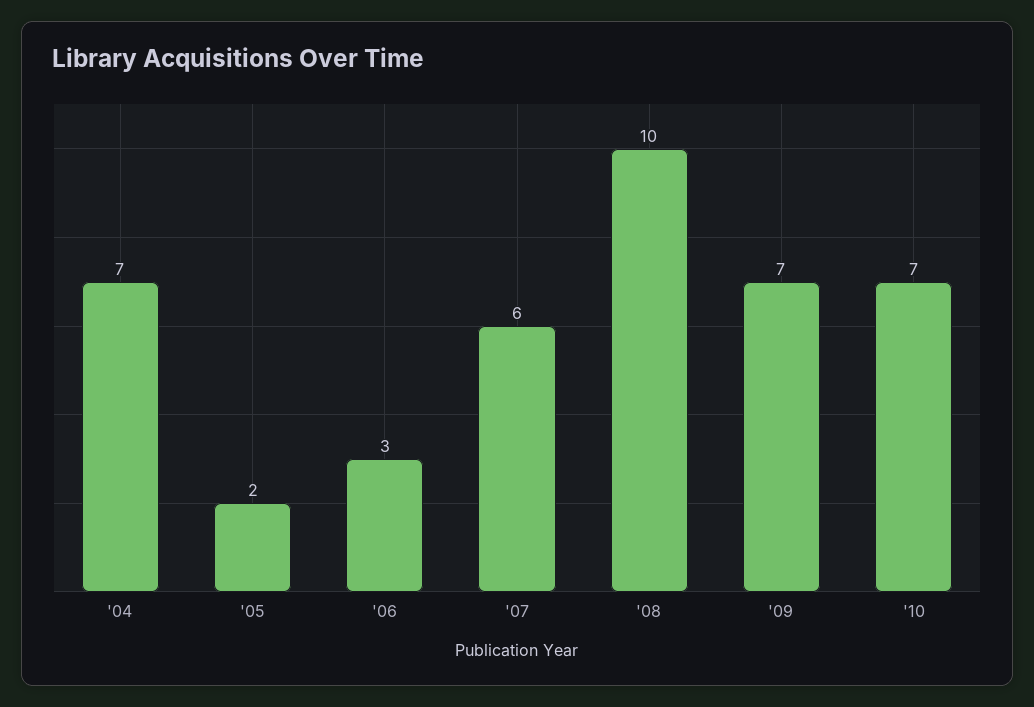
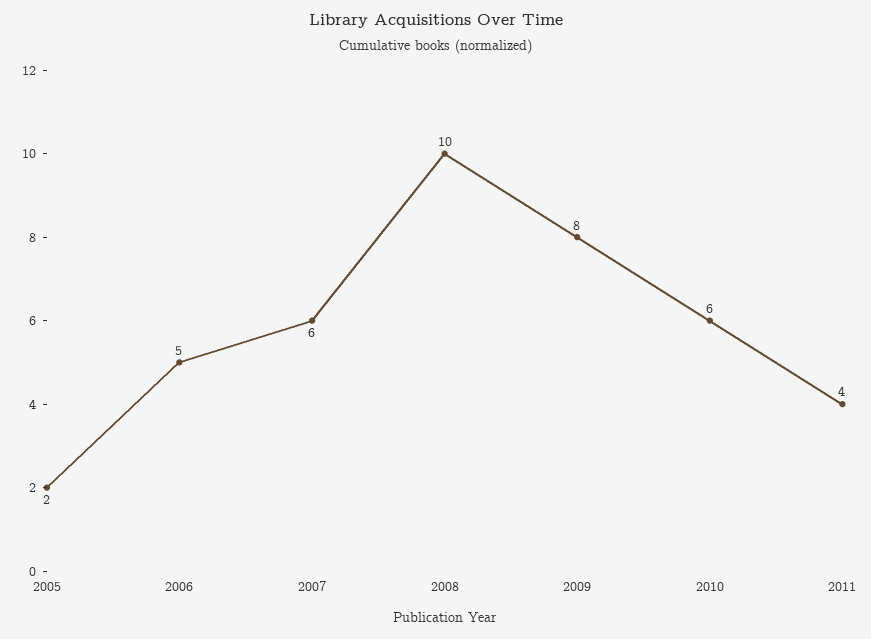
'04: 7 -> none
'06: 3 -> 5
'09: 7 -> 8
'10: 7 -> 6
2011: none -> 4

